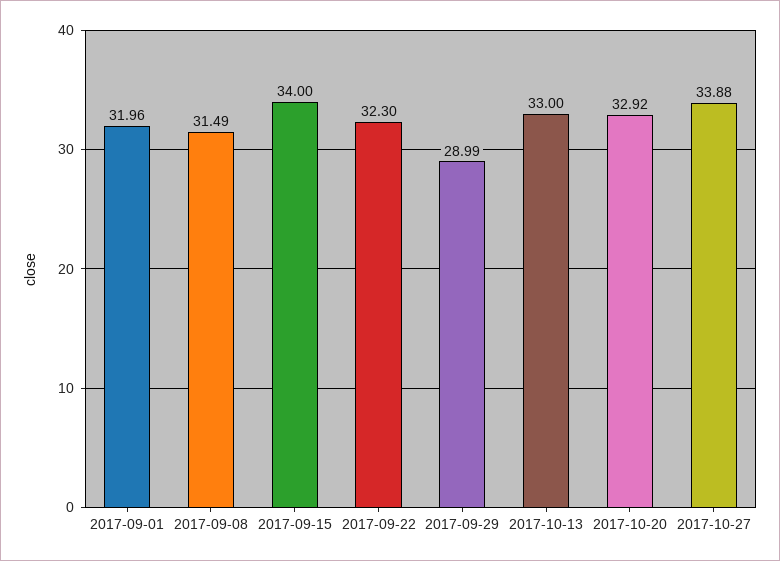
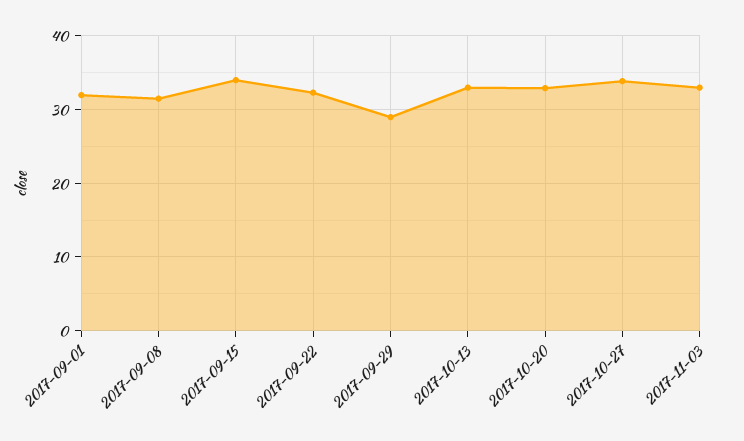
2017-11-03: none -> 33

